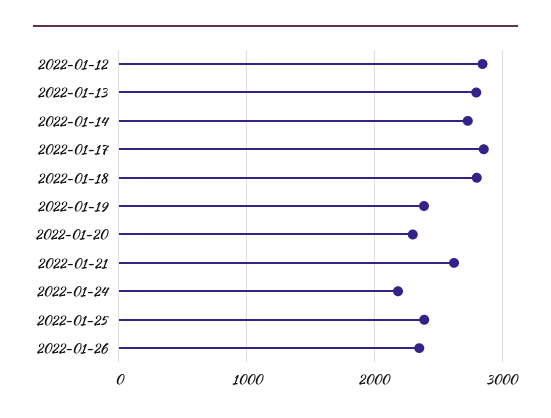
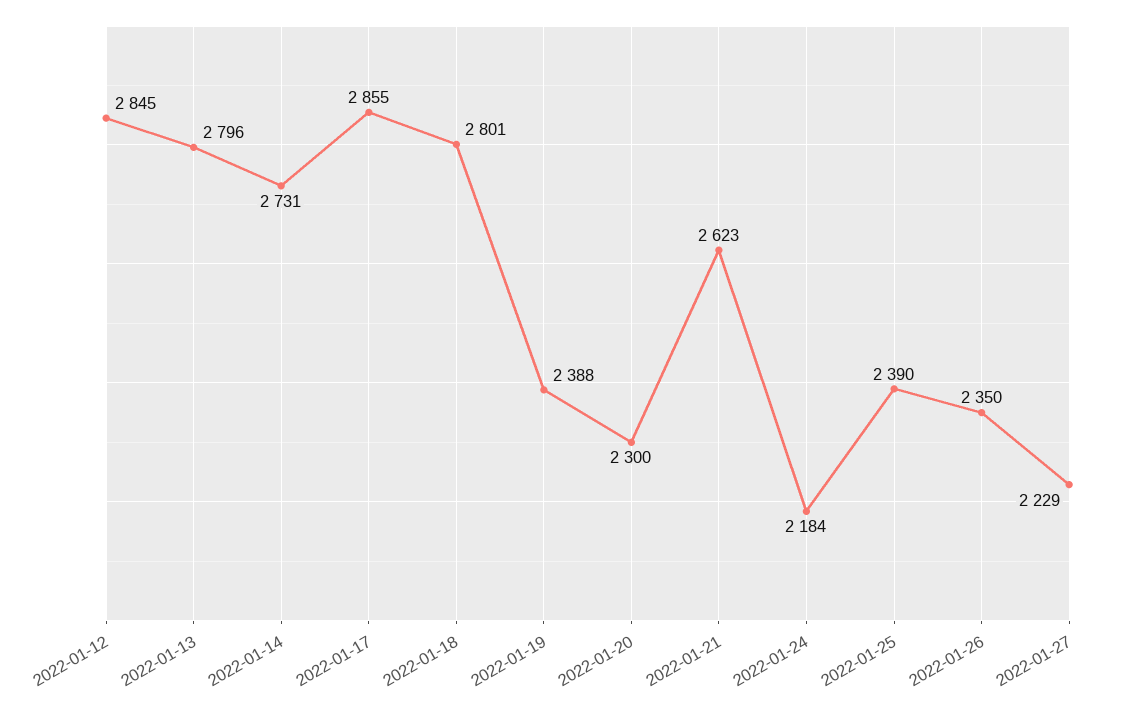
2022-01-27: none -> 2229

